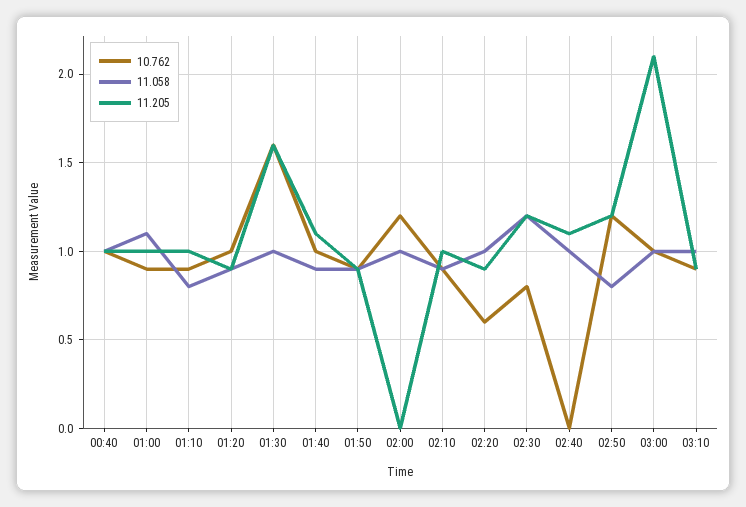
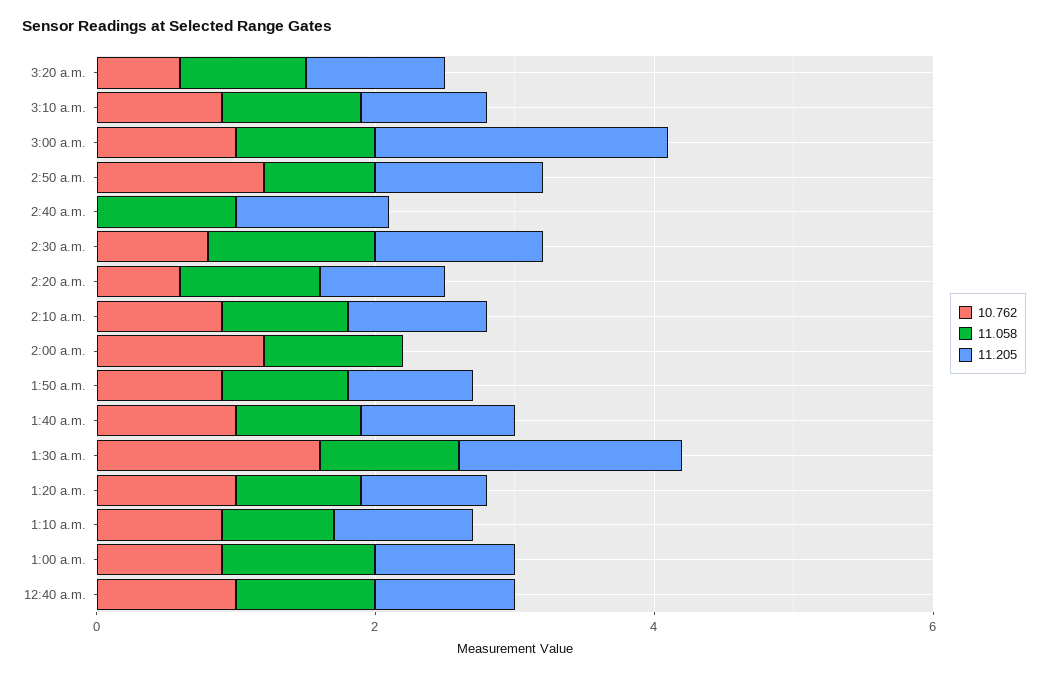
10.762, 3:20 a.m.: none -> 0.5
11.058, 3:20 a.m.: none -> 1
11.205, 3:20 a.m.: none -> 1

